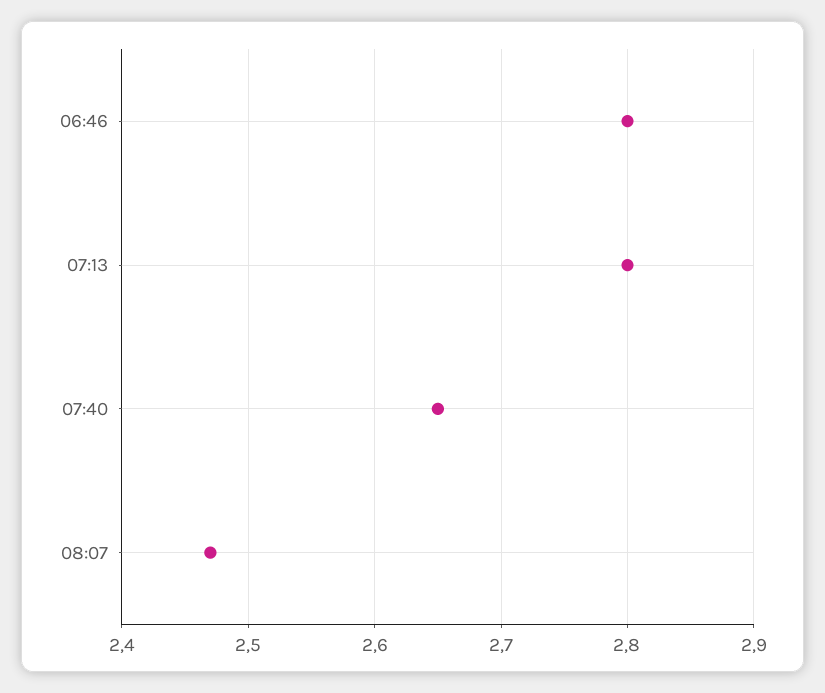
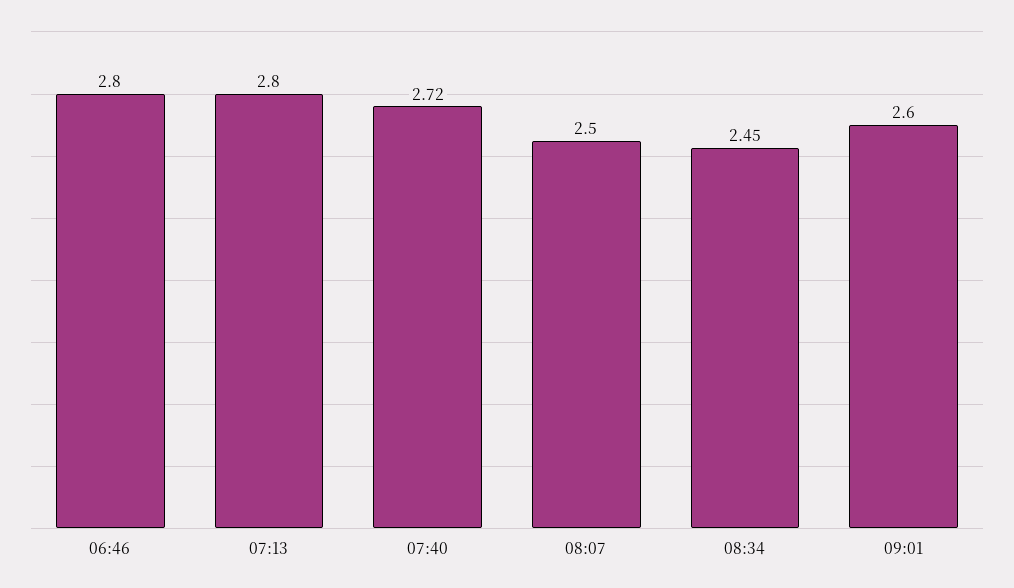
07:40: 2.65 -> 2.72
08:07: 2.47 -> 2.5
08:34: none -> 2.45
09:01: none -> 2.6

